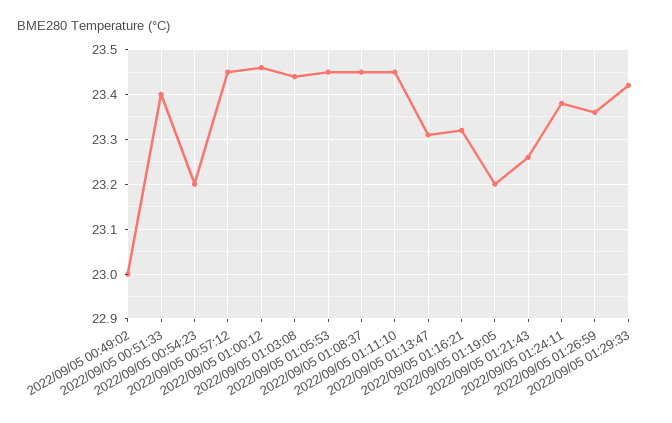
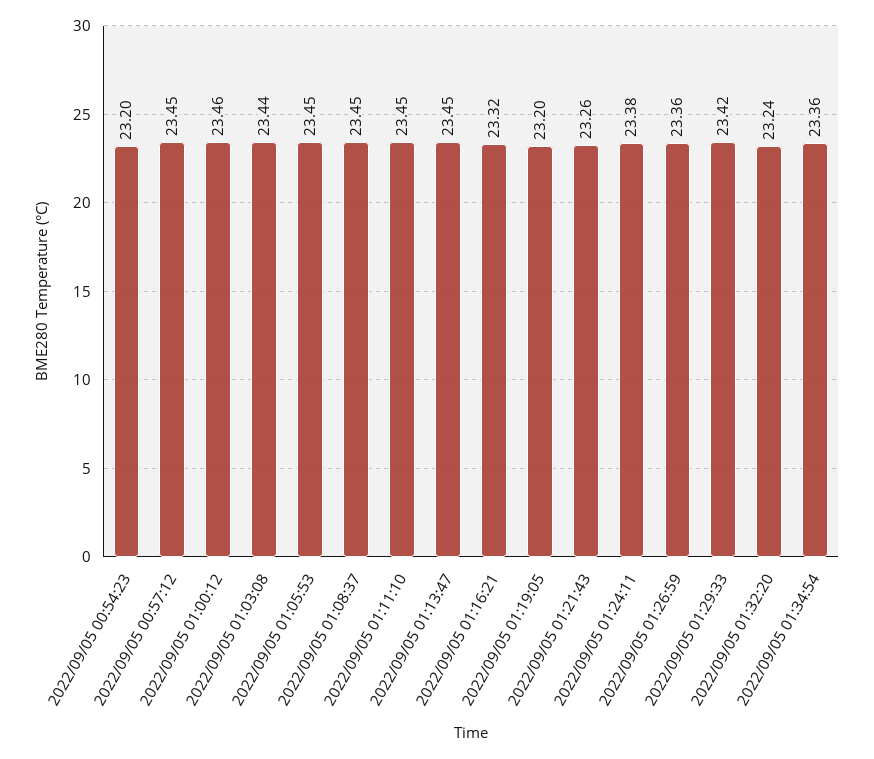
2022/09/05 00:49:02: 23 -> none
2022/09/05 00:51:33: 23.4 -> none
2022/09/05 01:13:47: 23.3 -> 23.45
2022/09/05 01:32:20: none -> 23.24
2022/09/05 01:34:54: none -> 23.36

